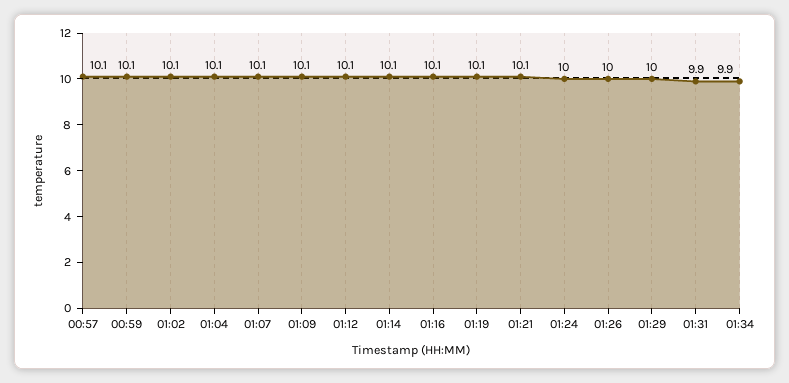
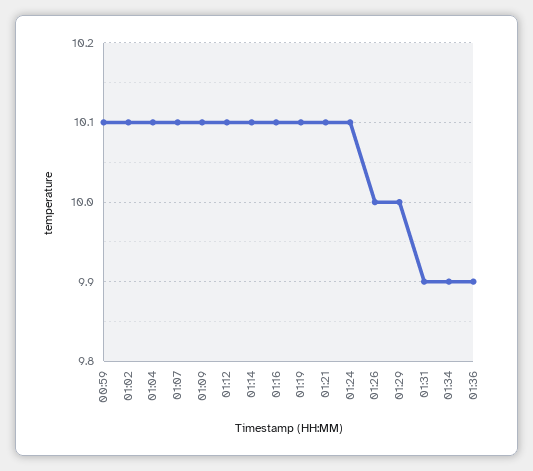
00:57: 10.1 -> none
01:24: 10 -> 10.1
01:36: none -> 9.9

